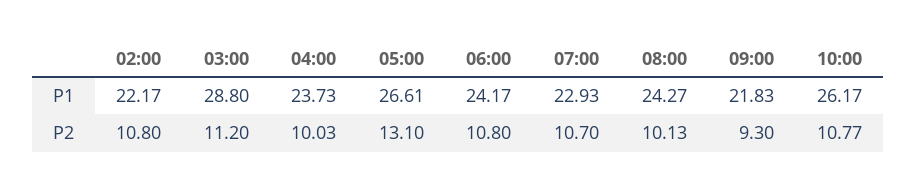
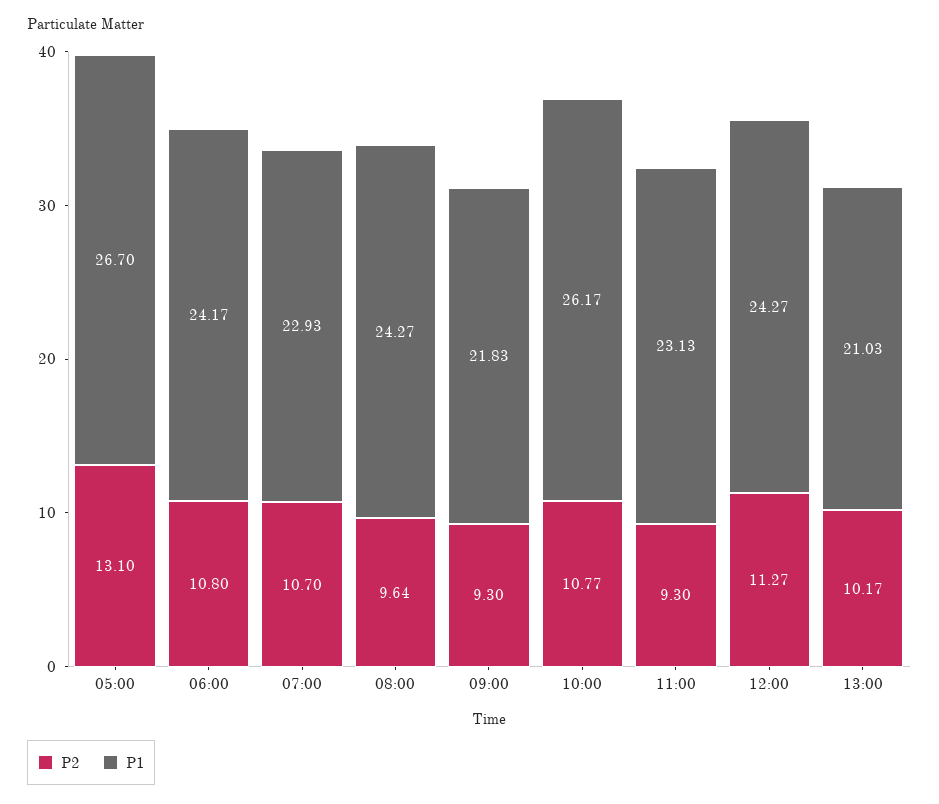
P1, 02:00: 22.17 -> none
P1, 03:00: 28.8 -> none
P1, 04:00: 23.73 -> none
P1, 05:00: 26.61 -> 26.7
P2, 02:00: 10.8 -> none
P2, 03:00: 11.2 -> none
P2, 04:00: 10.03 -> none
P2, 08:00: 10.13 -> 9.64
P2, 11:00: none -> 9.3
P1, 11:00: none -> 23.13
P2, 12:00: none -> 11.27
P1, 12:00: none -> 24.27
P2, 13:00: none -> 10.17
P1, 13:00: none -> 21.03

